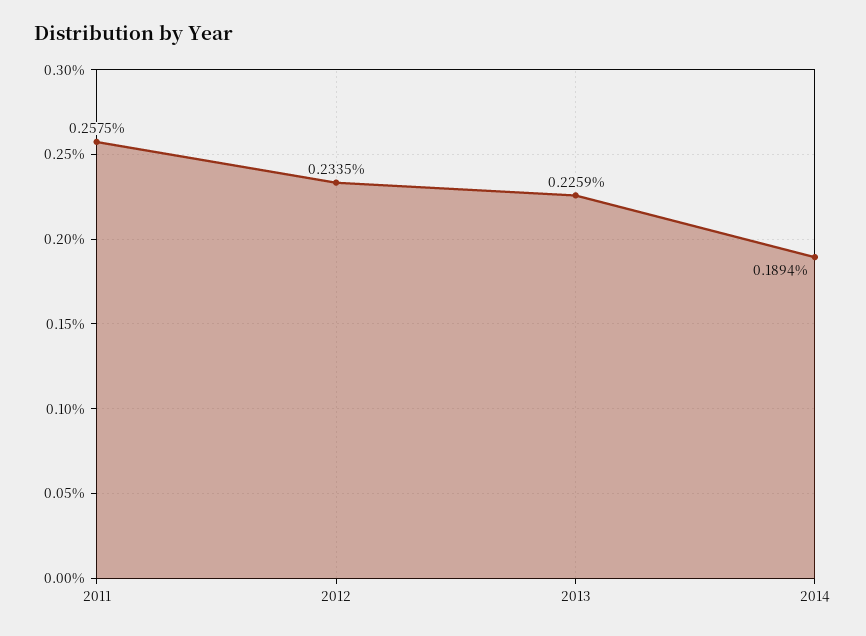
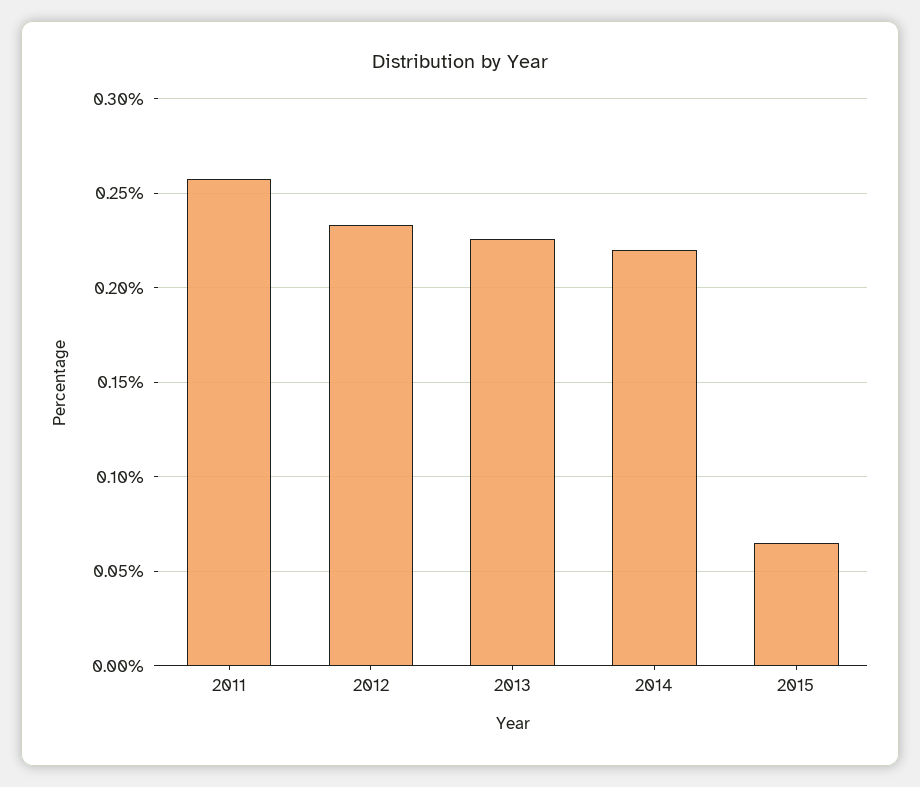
2014: 0.1894 -> 0.22
2015: none -> 0.065

